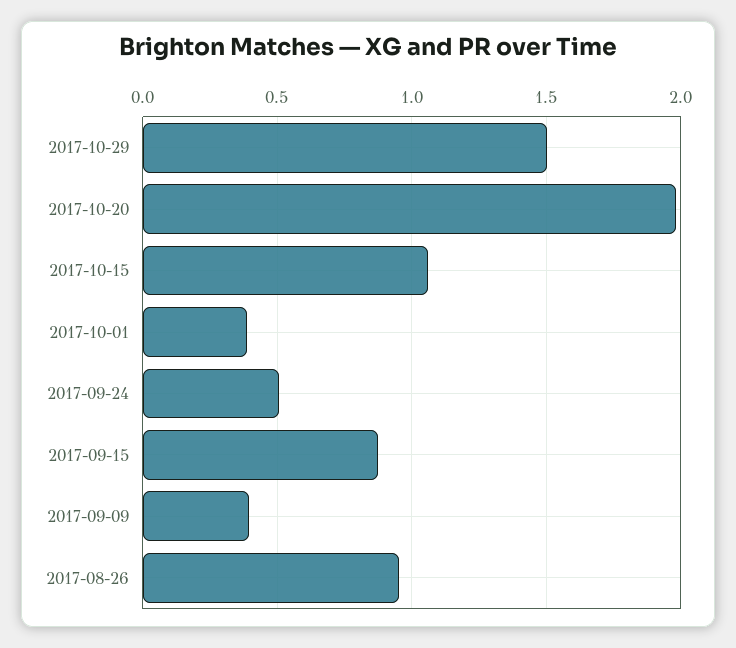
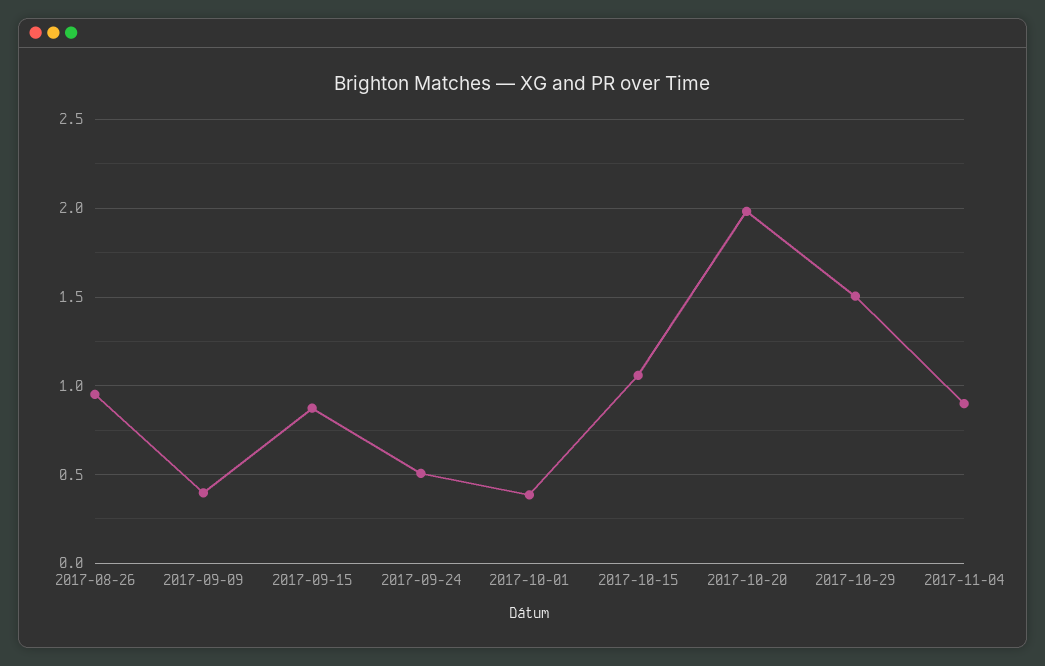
2017-11-04: none -> 0.9

